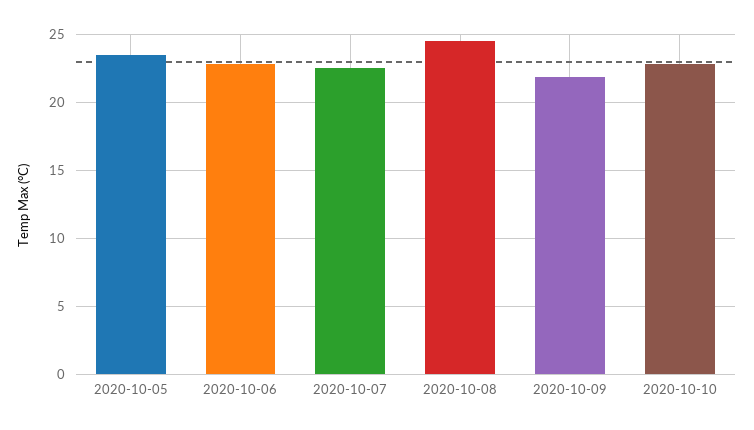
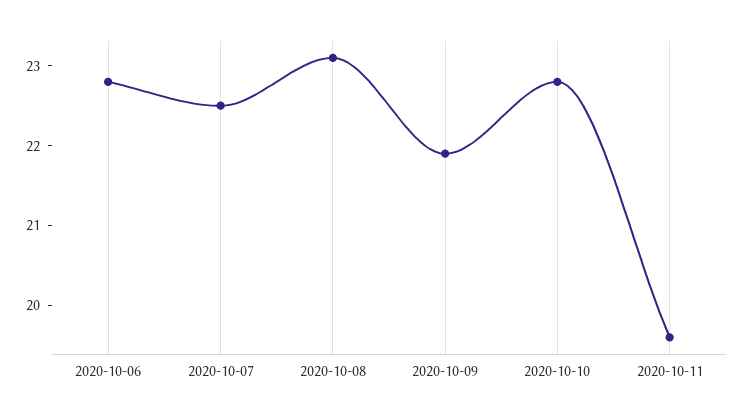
2020-10-05: 23.5 -> none
2020-10-08: 24.5 -> 23
2020-10-11: none -> 19.5

